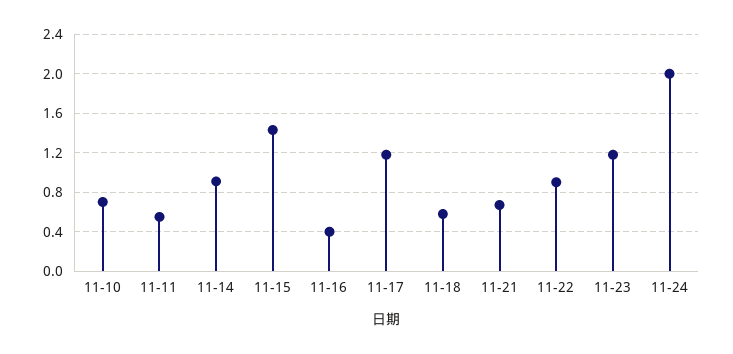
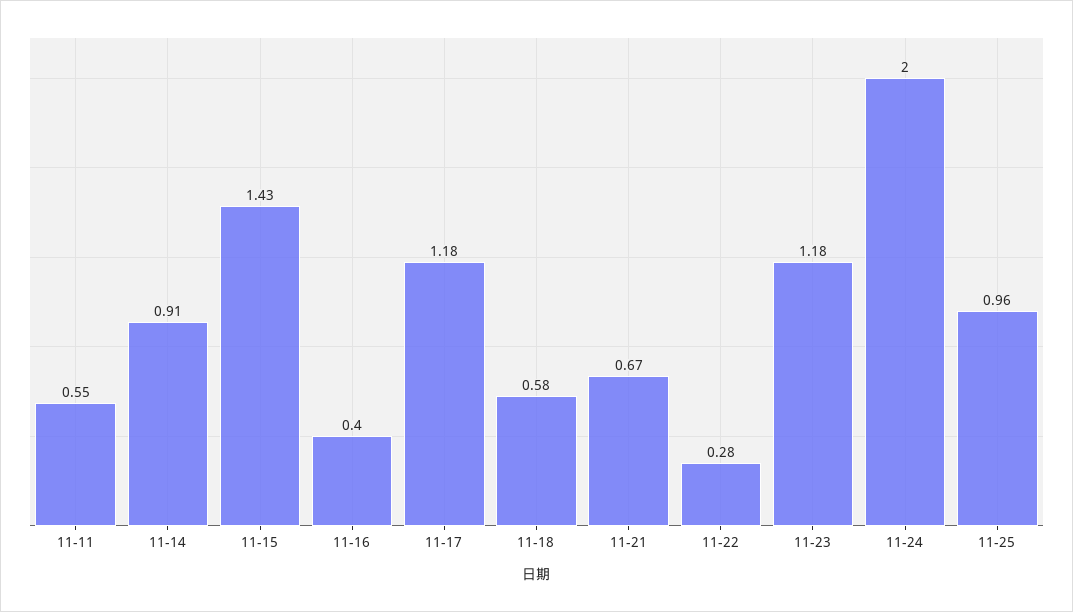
11-10: 0.7 -> none
11-22: 0.9 -> 0.28
11-25: none -> 0.96

